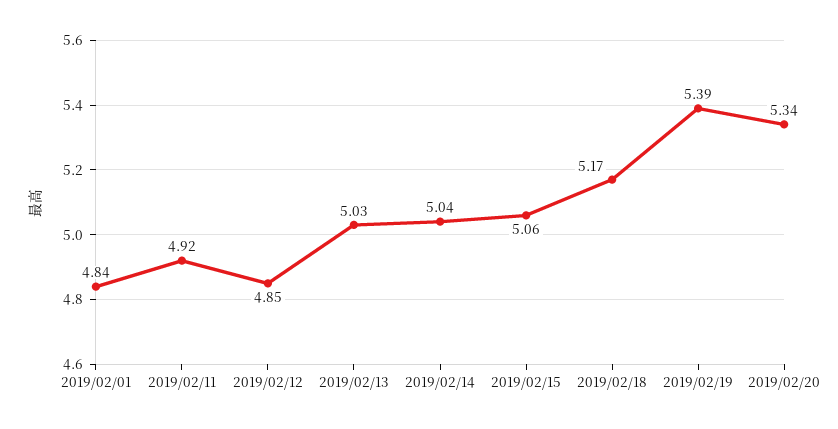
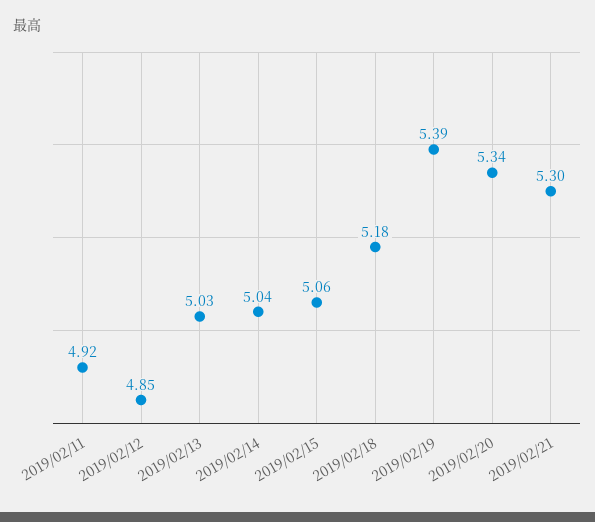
2019/02/01: 4.84 -> none
2019/02/18: 5.17 -> 5.18
2019/02/21: none -> 5.3

